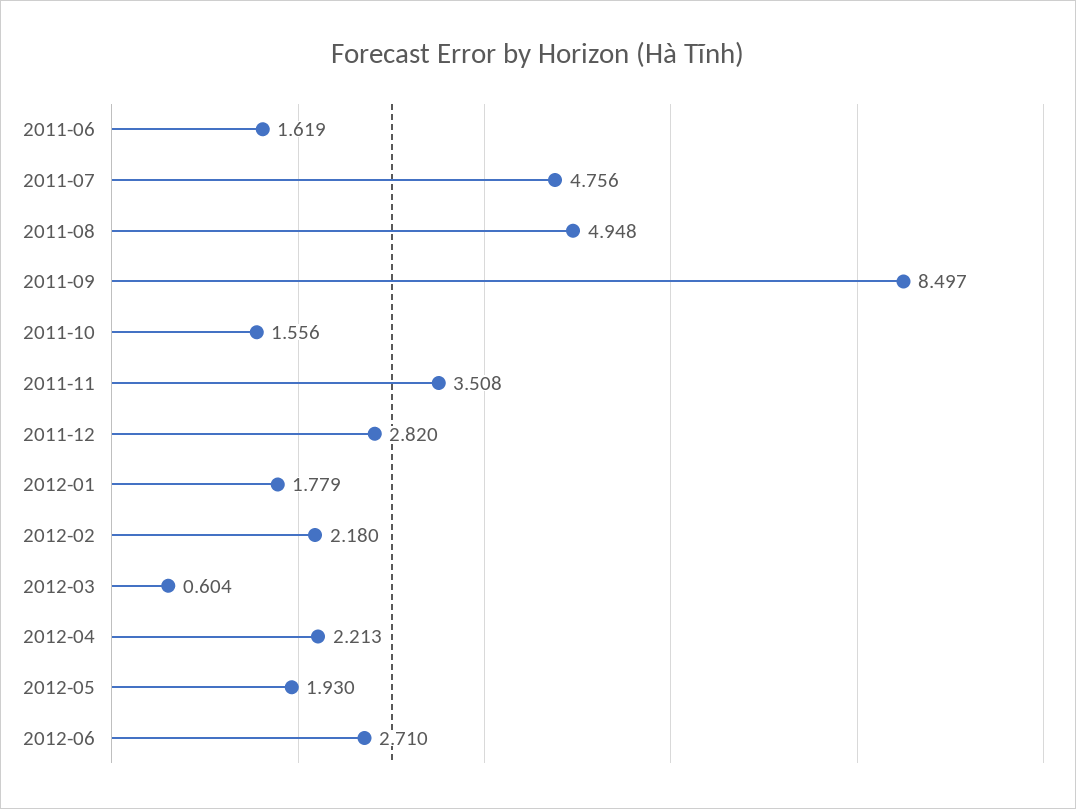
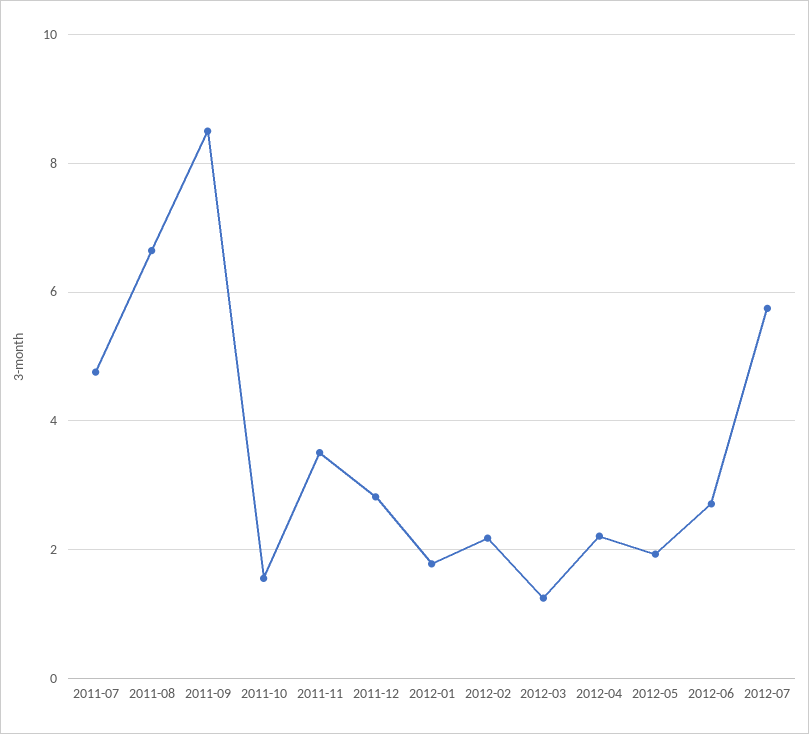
2011-06: 1.619 -> none
2011-08: 4.948 -> 6.6
2012-03: 0.604 -> 1.2
2012-07: none -> 5.8

